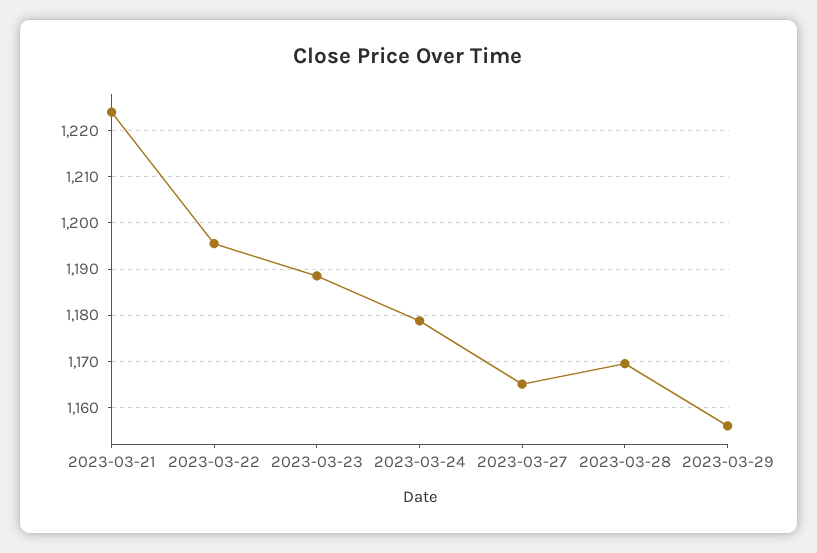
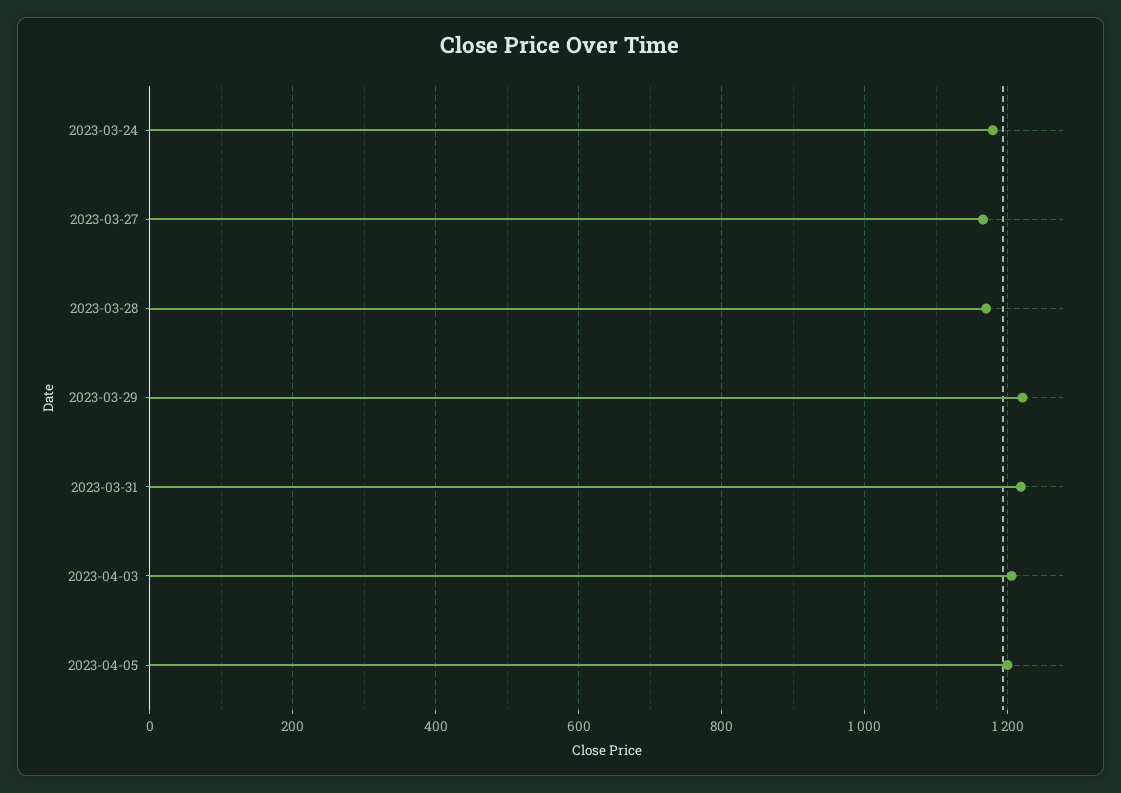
2023-03-21: 1224 -> none
2023-03-22: 1196 -> none
2023-03-23: 1188 -> none
2023-03-29: 1156 -> 1220
2023-03-31: none -> 1220
2023-04-03: none -> 1200
2023-04-05: none -> 1200

